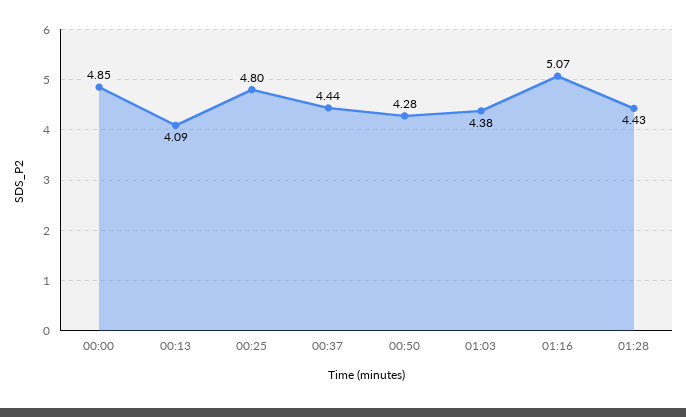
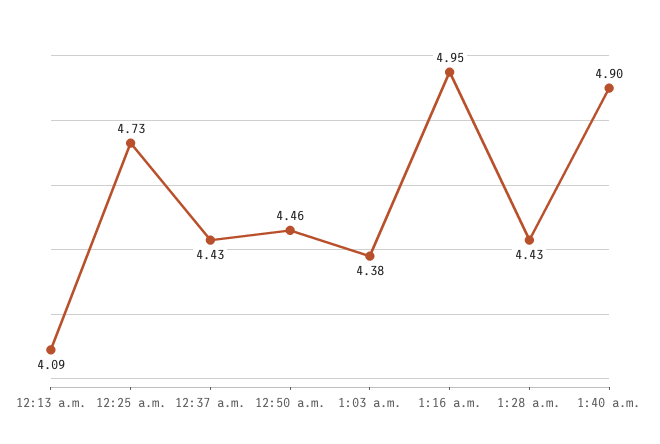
00:00: 4.85 -> none
00:25: 4.8 -> 4.73
00:37: 4.44 -> 4.43
00:50: 4.28 -> 4.46
01:16: 5.07 -> 4.95
1:40 a.m.: none -> 4.9

